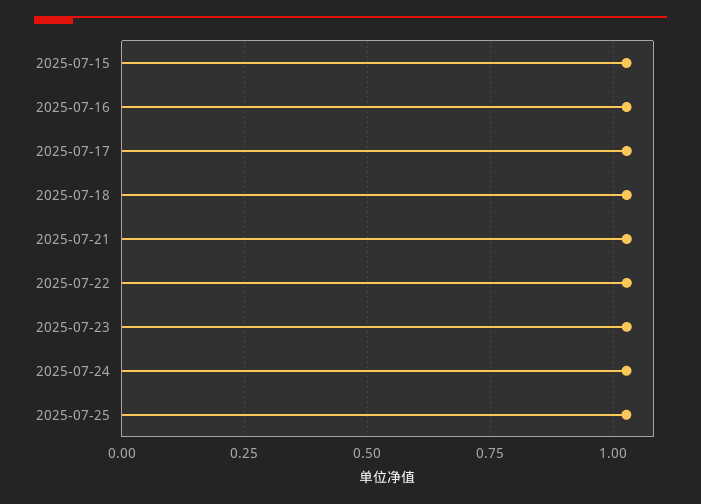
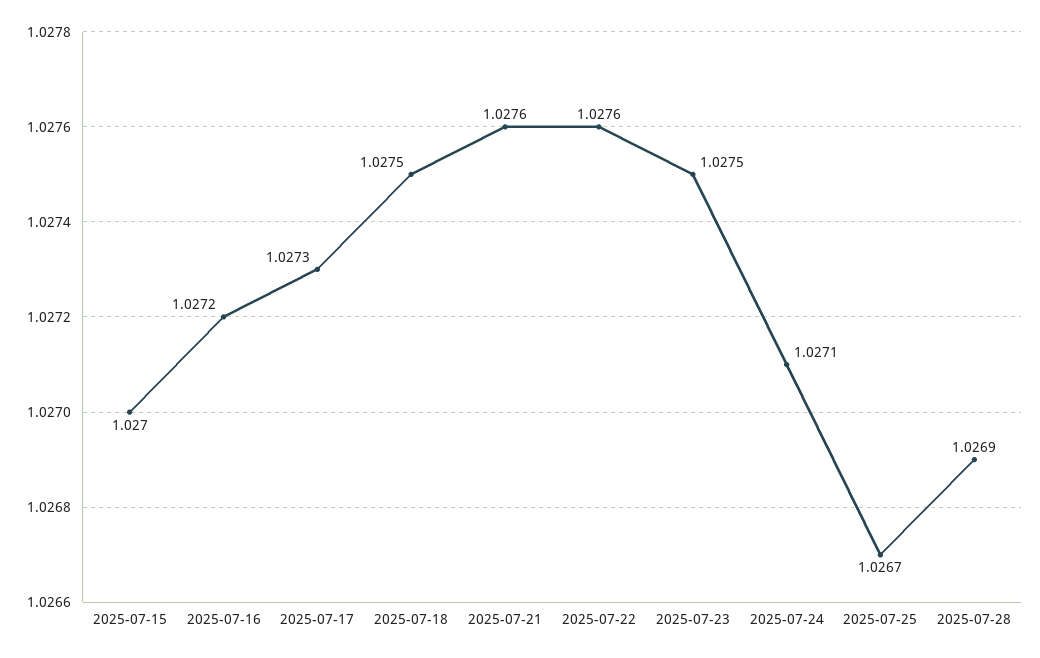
2025-07-28: none -> 1.0269

